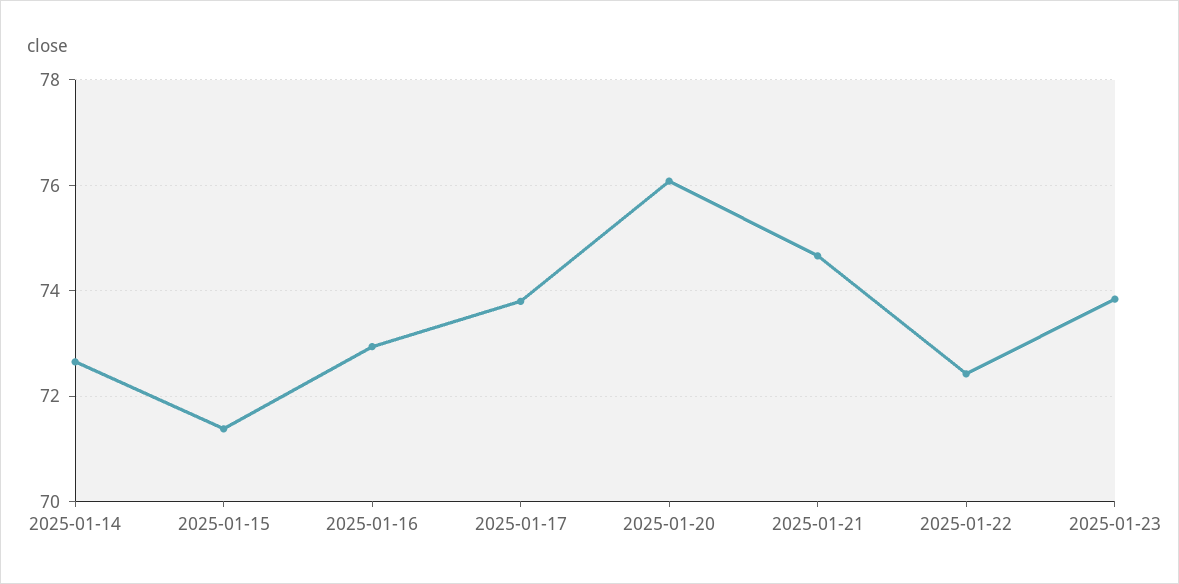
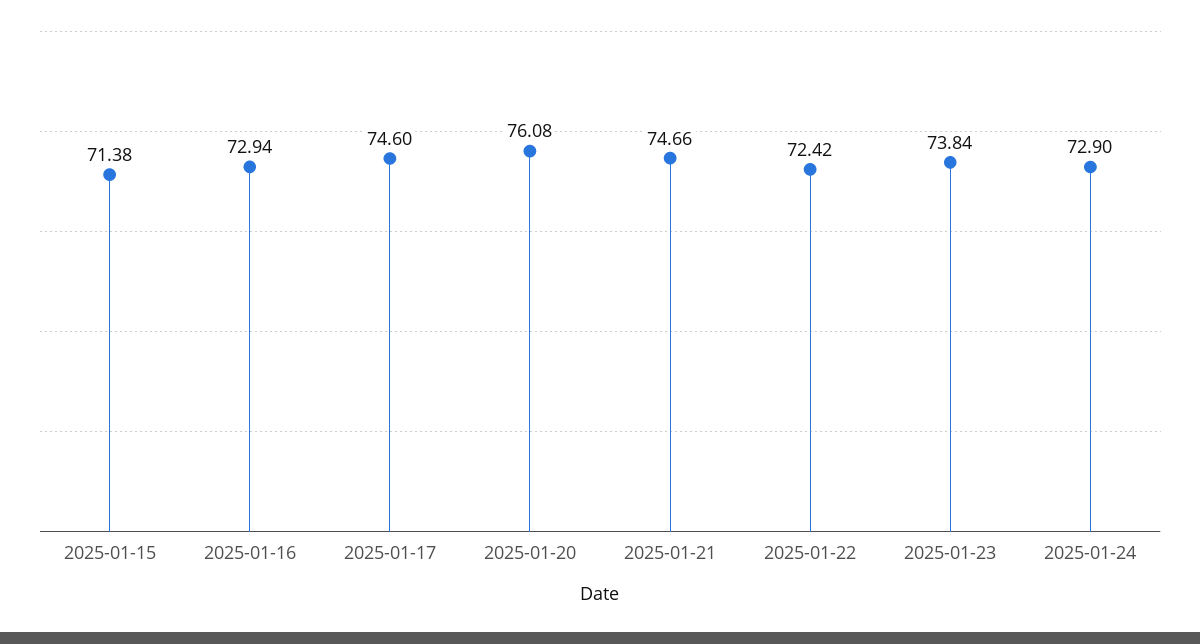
2025-01-14: 72.6 -> none
2025-01-17: 73.8 -> 74.6
2025-01-24: none -> 72.9

